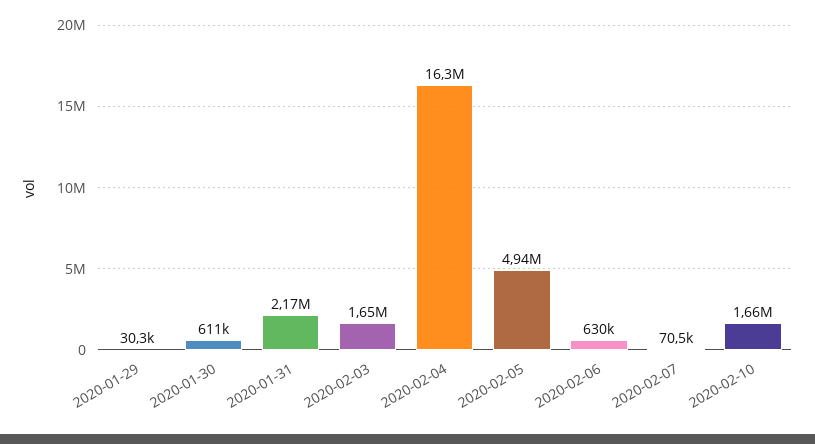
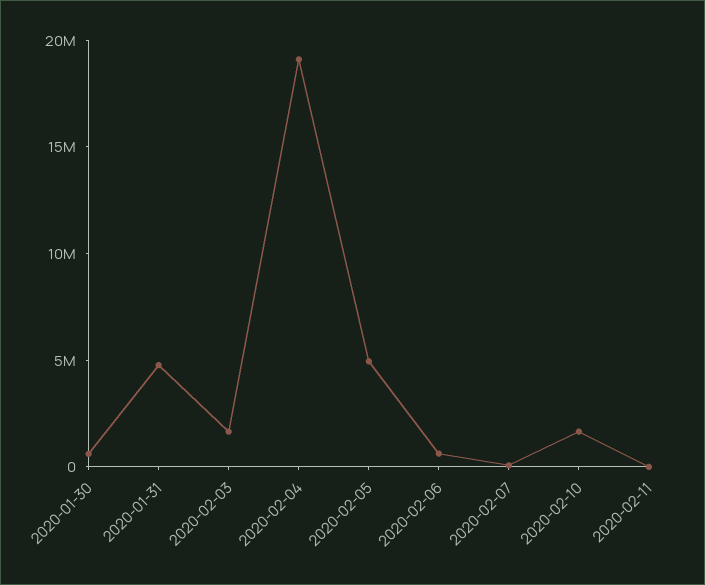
2020-01-29: 30300 -> none
2020-01-31: 2170000 -> 5000000
2020-02-04: 16300000 -> 19000000
2020-02-11: none -> 0

